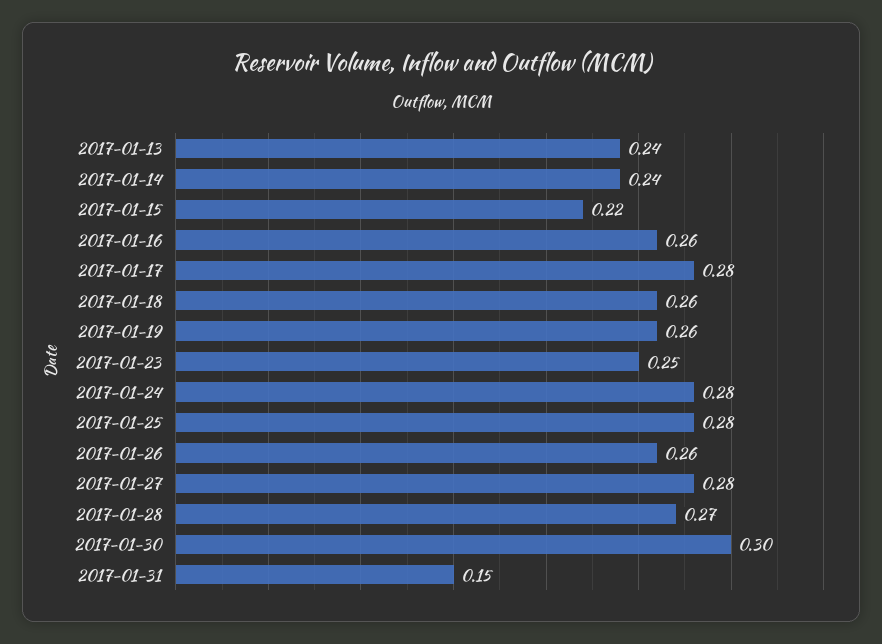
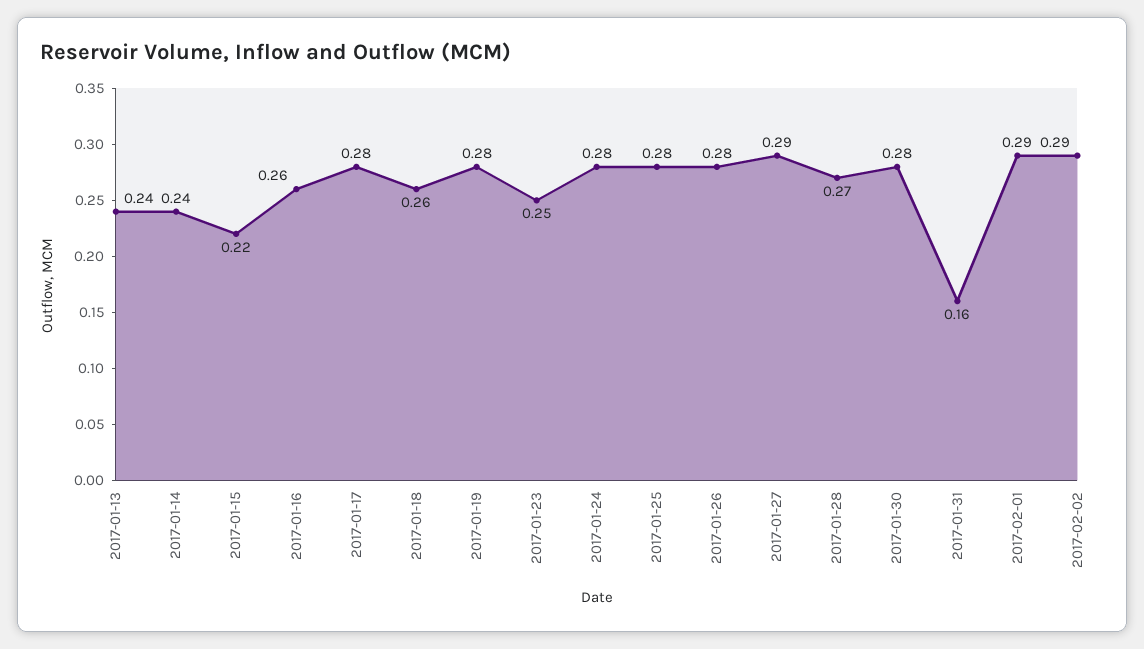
2017-01-19: 0.26 -> 0.28
2017-01-26: 0.26 -> 0.28
2017-01-27: 0.28 -> 0.29
2017-01-30: 0.3 -> 0.28
2017-01-31: 0.15 -> 0.16
2017-02-01: none -> 0.29
2017-02-02: none -> 0.29

